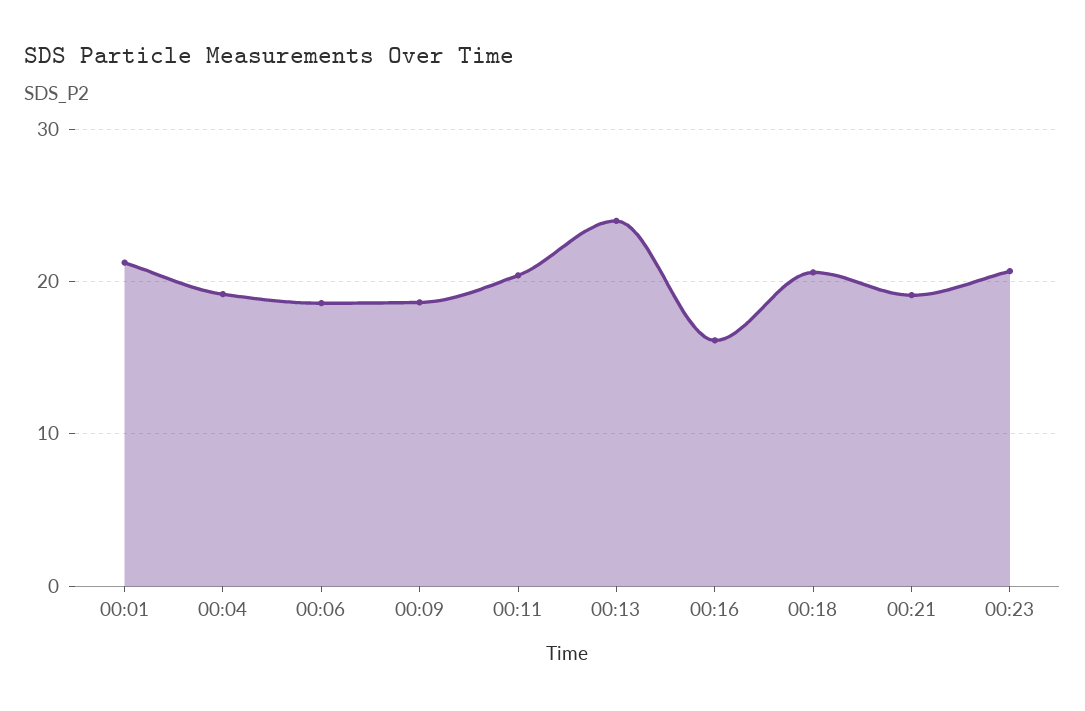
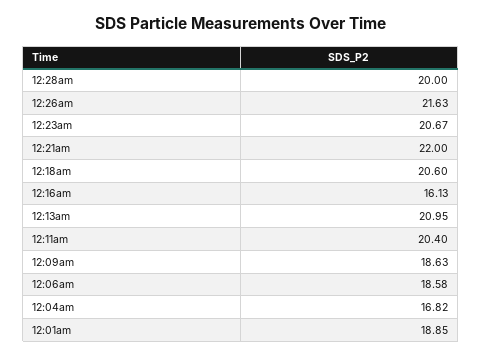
00:01: 21 -> 18.85
00:04: 19 -> 16.82
00:13: 24 -> 20.95
00:21: 19 -> 22
12:28am: none -> 20
12:26am: none -> 21.63

